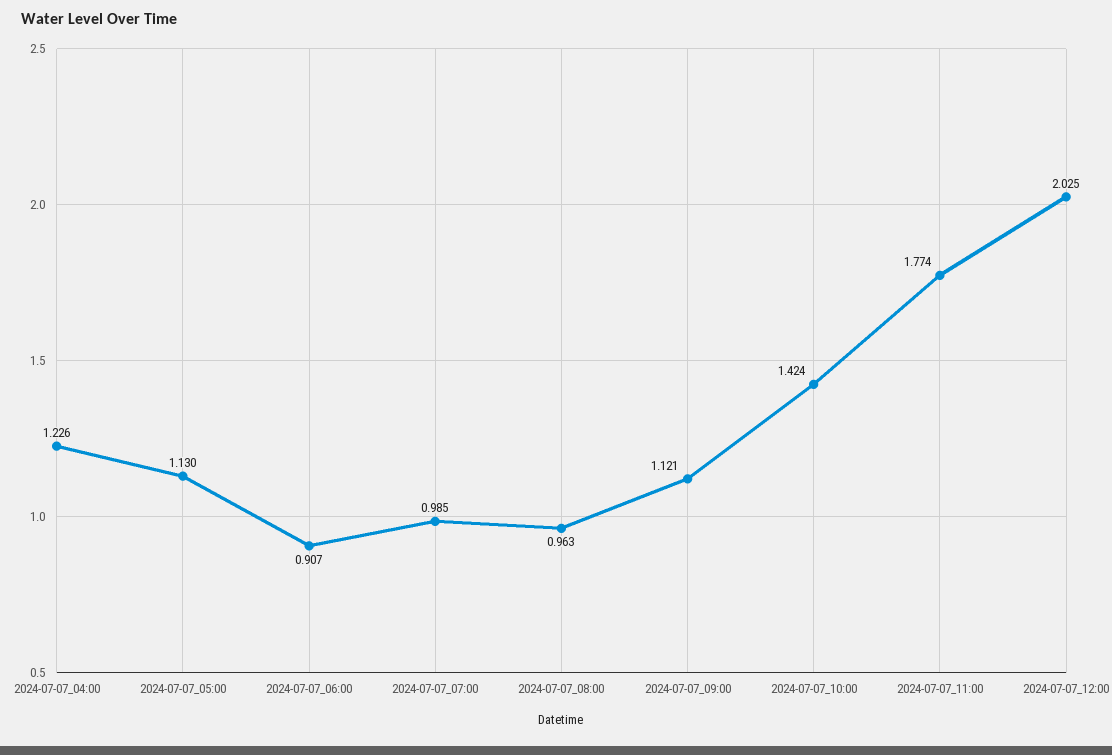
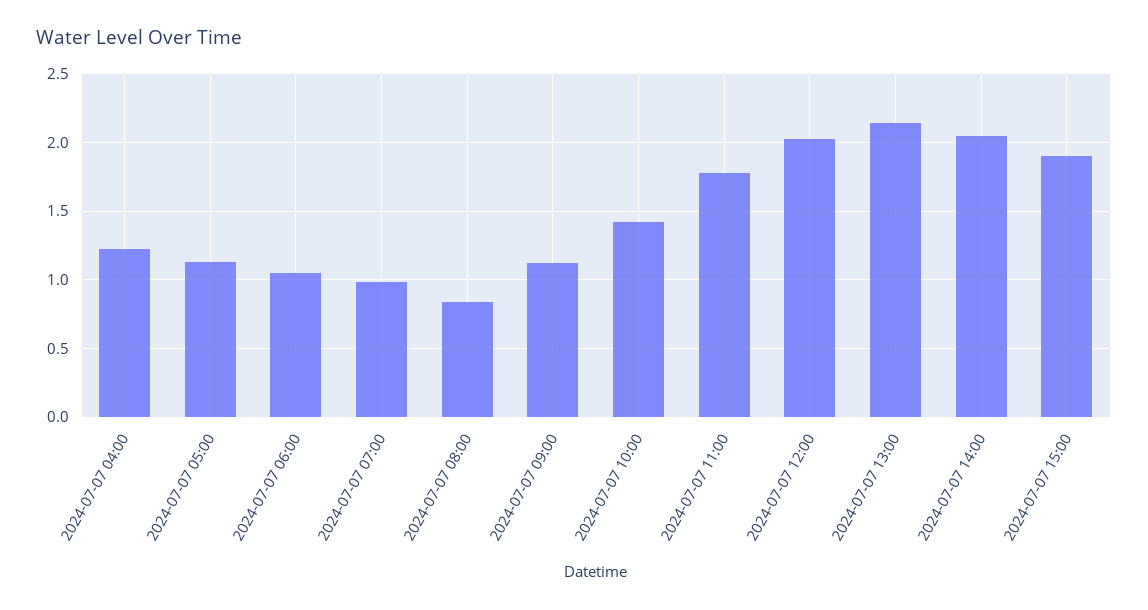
2024-07-07_06:00: 0.907 -> 1.05
2024-07-07_08:00: 0.963 -> 0.85
2024-07-07 13:00: none -> 2.15
2024-07-07 14:00: none -> 2.05
2024-07-07 15:00: none -> 1.9

